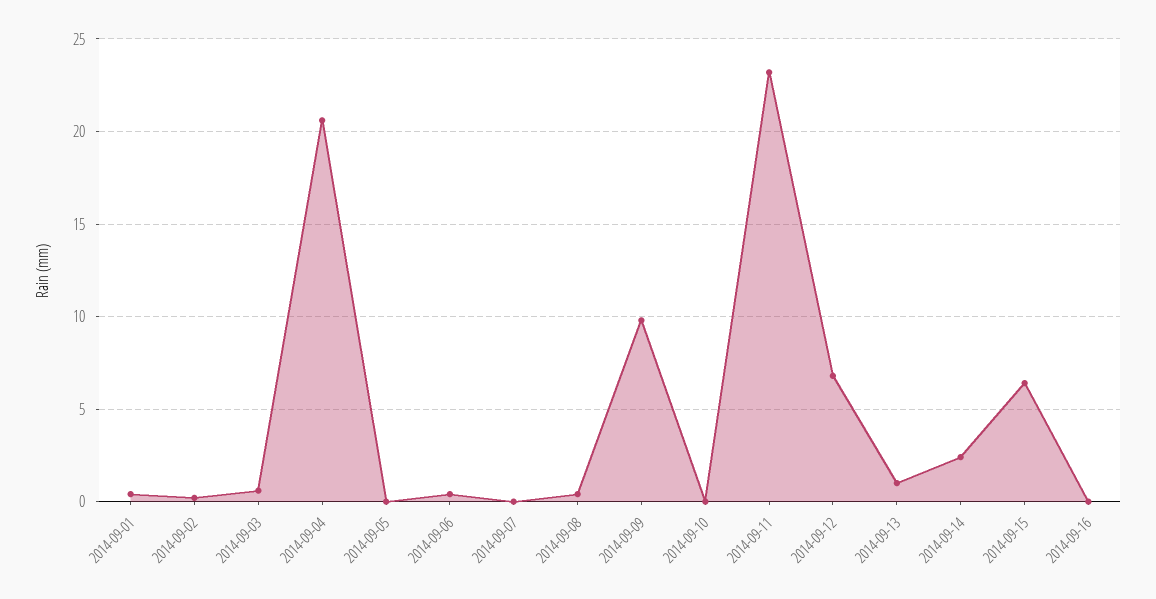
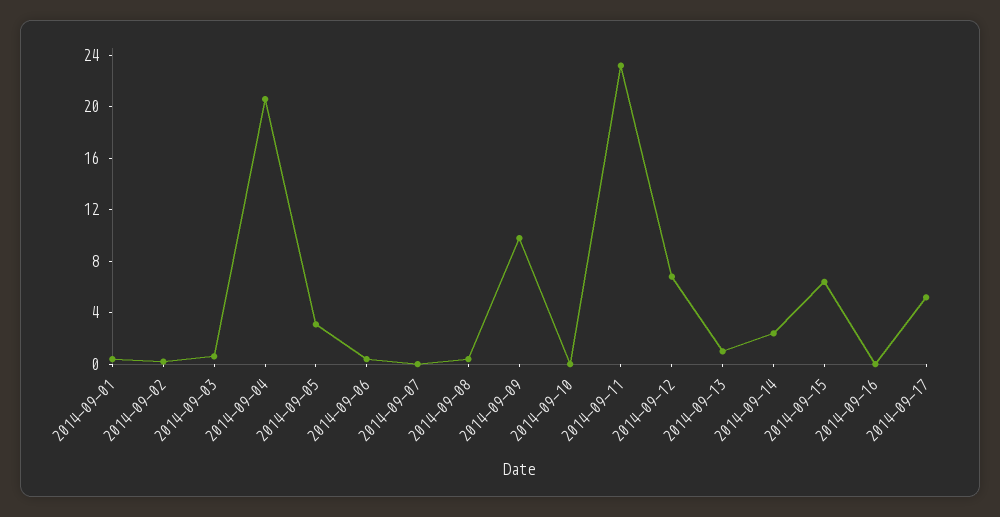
2014-09-05: 0 -> 3
2014-09-17: none -> 5

